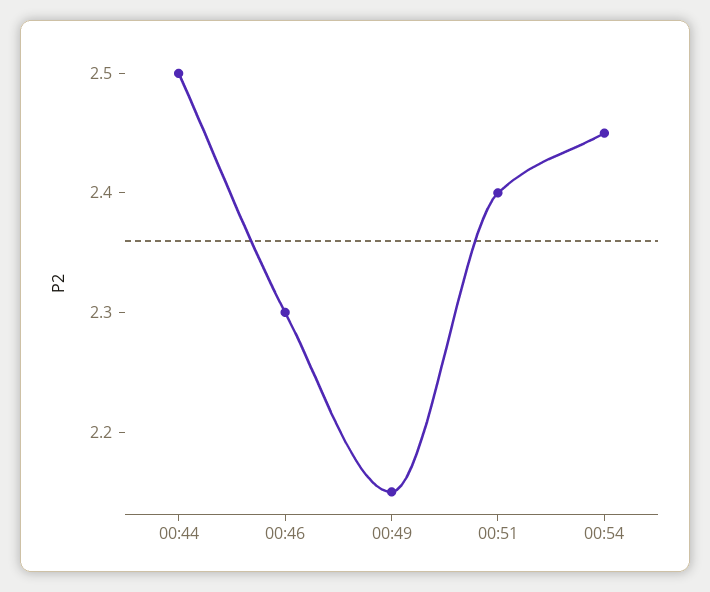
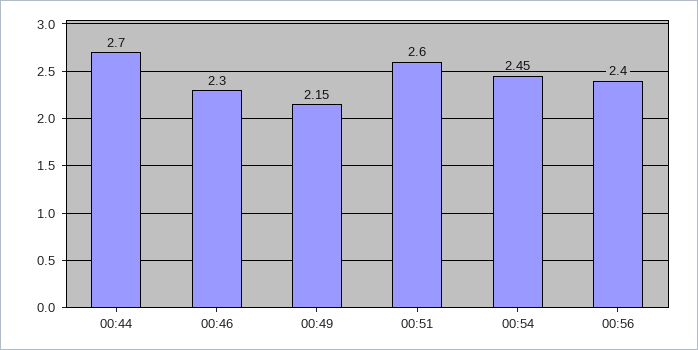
00:44: 2.5 -> 2.7
00:51: 2.4 -> 2.6
00:56: none -> 2.4

